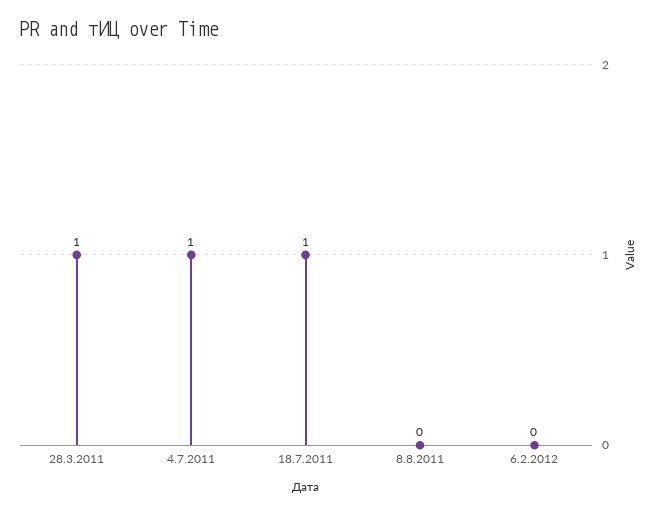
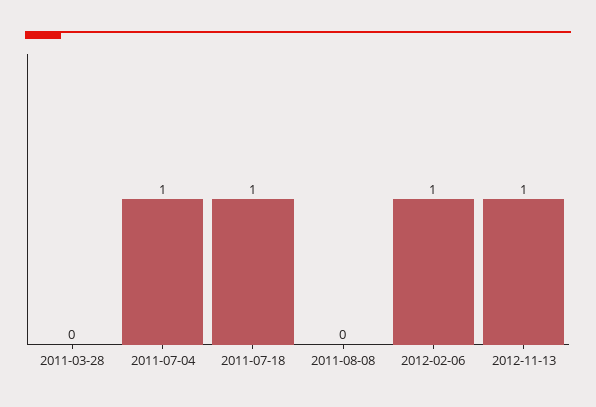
28.3.2011: 1 -> 0
6.2.2012: 0 -> 1
2012-11-13: none -> 1

